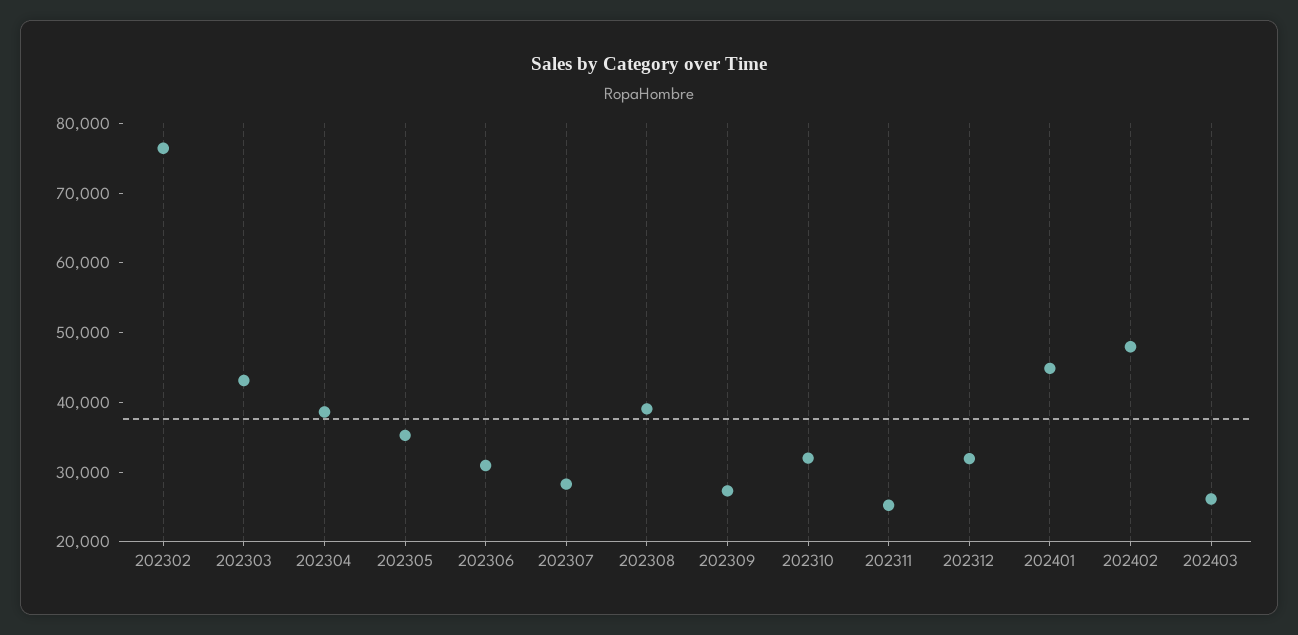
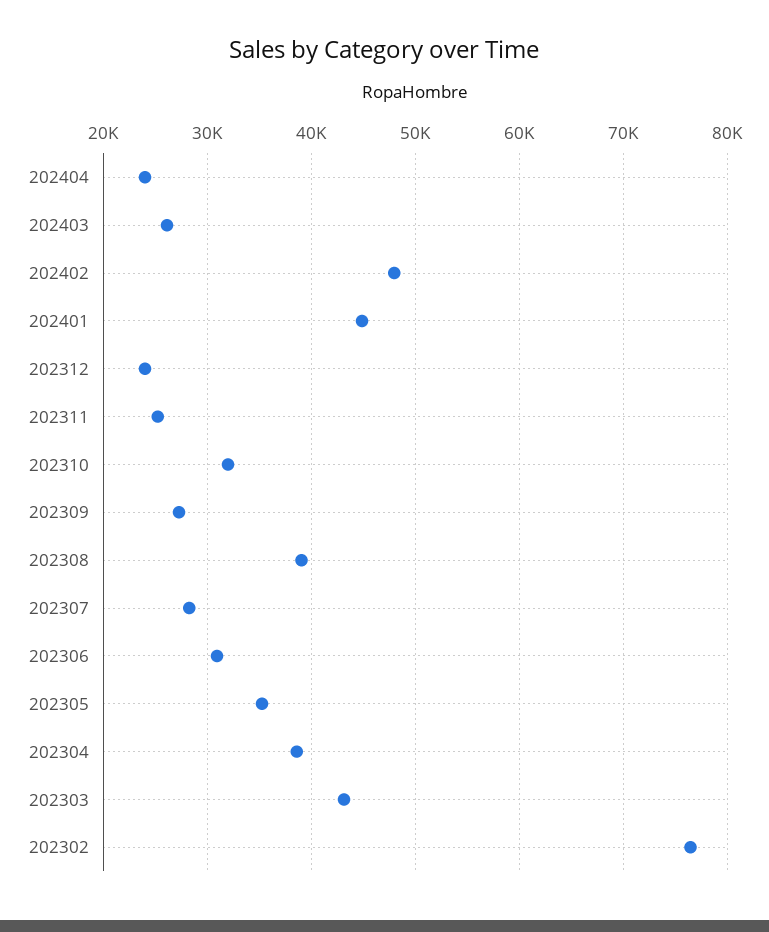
202312: 32000 -> 24000
202404: none -> 24000

